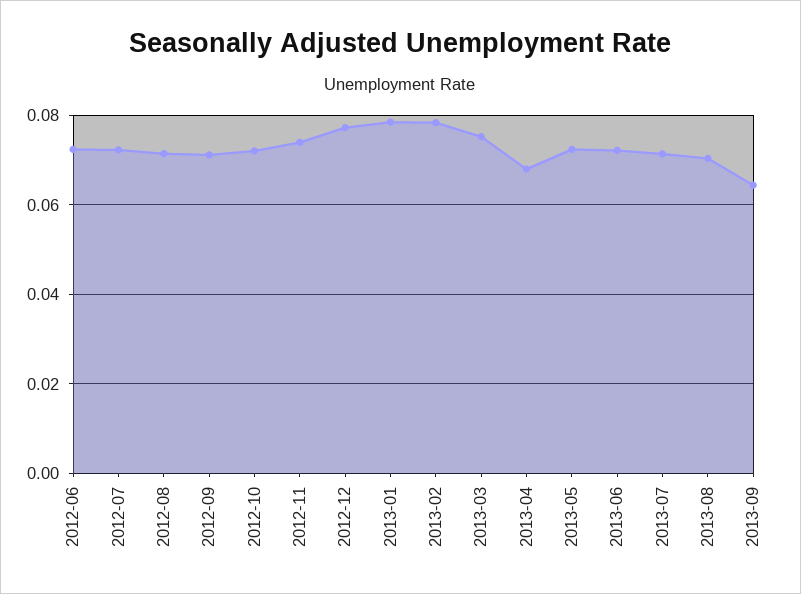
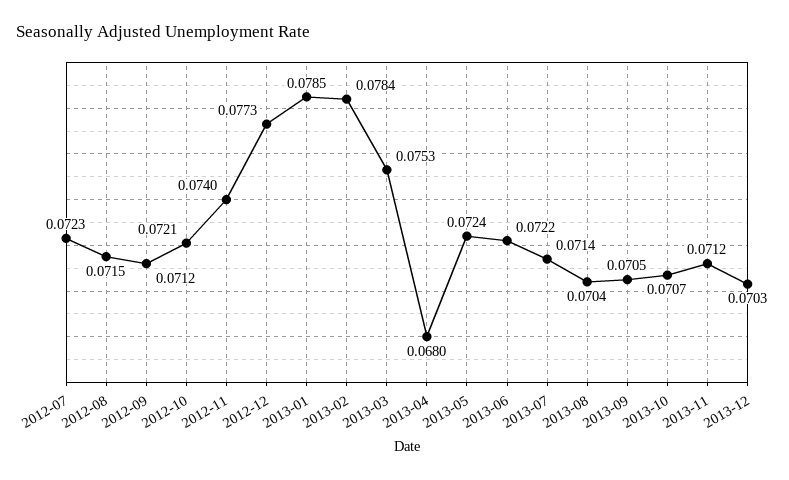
2012-06: 0.072 -> none
2013-09: 0.064 -> 0.0705
2013-10: none -> 0.0707
2013-11: none -> 0.0712
2013-12: none -> 0.0703

